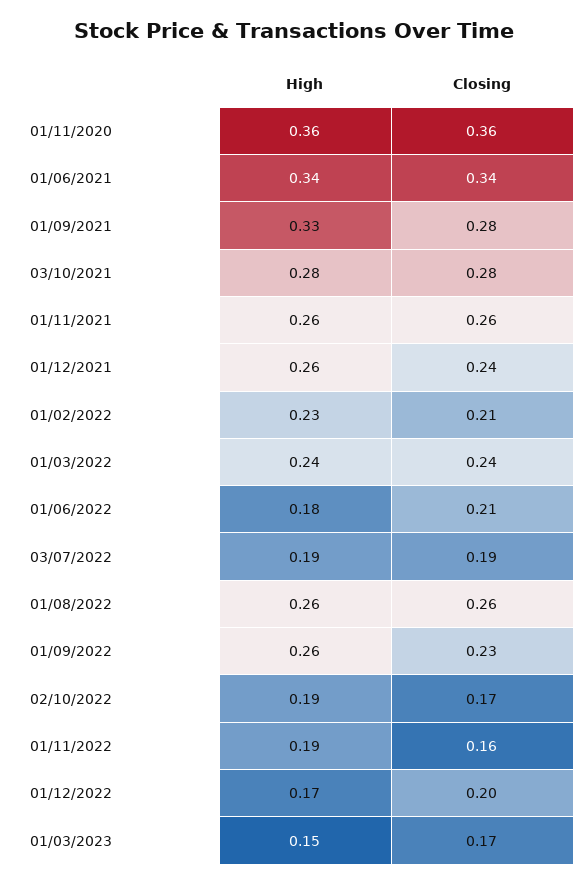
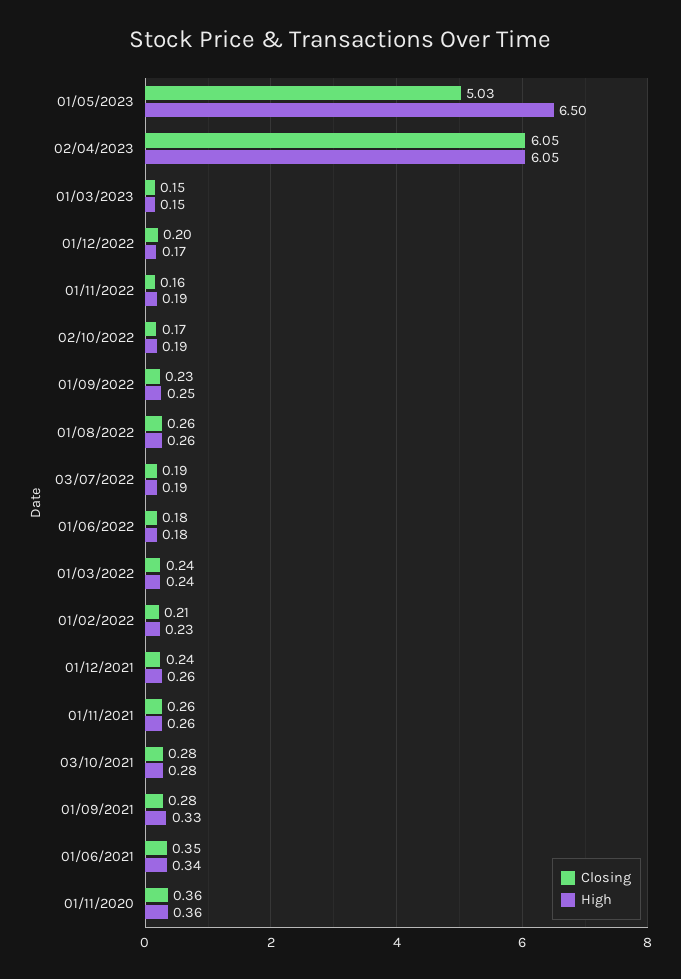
Closing, 01/06/2021: 0.34 -> 0.35
Closing, 01/06/2022: 0.21 -> 0.18
High, 01/09/2022: 0.26 -> 0.25
Closing, 01/03/2023: 0.17 -> 0.15
Closing, 01/05/2023: none -> 5.03
High, 01/05/2023: none -> 6.5
Closing, 02/04/2023: none -> 6.05
High, 02/04/2023: none -> 6.05

